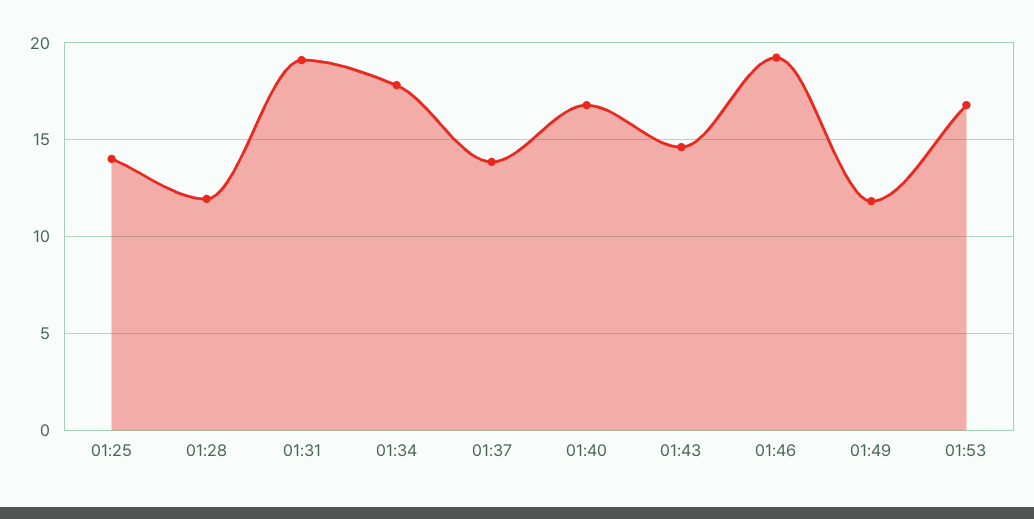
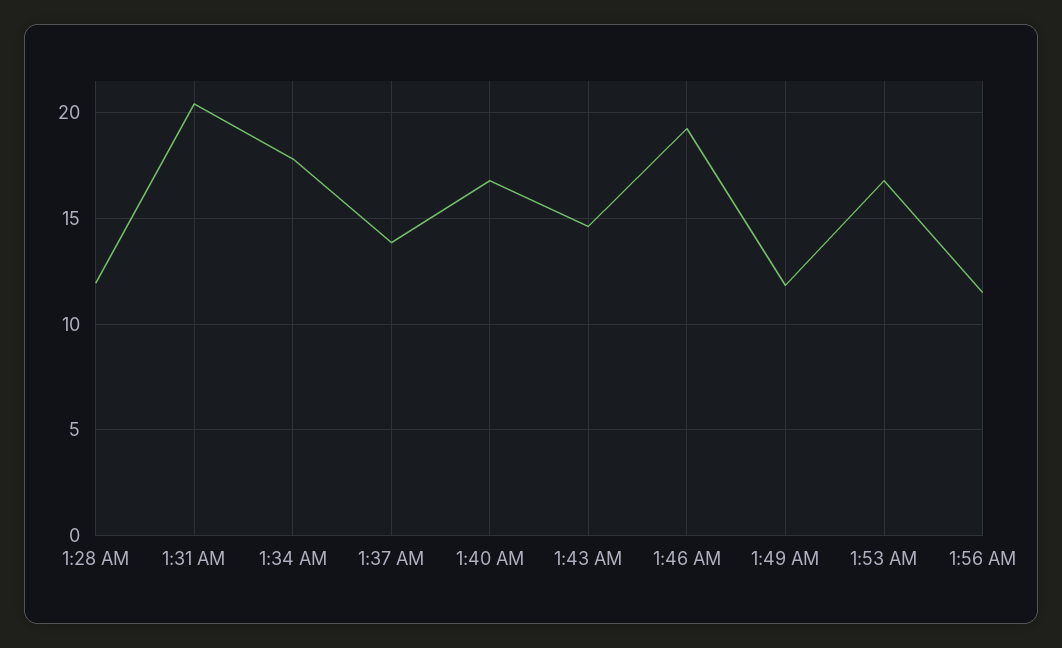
01:25: 14 -> none
01:31: 19 -> 20.5
1:56 AM: none -> 11.5

